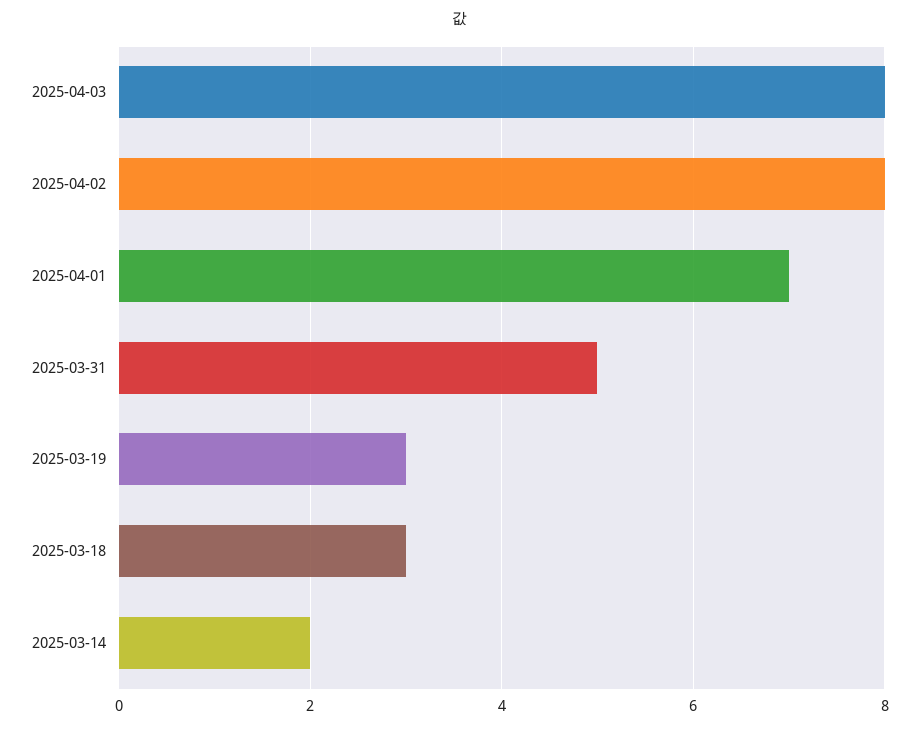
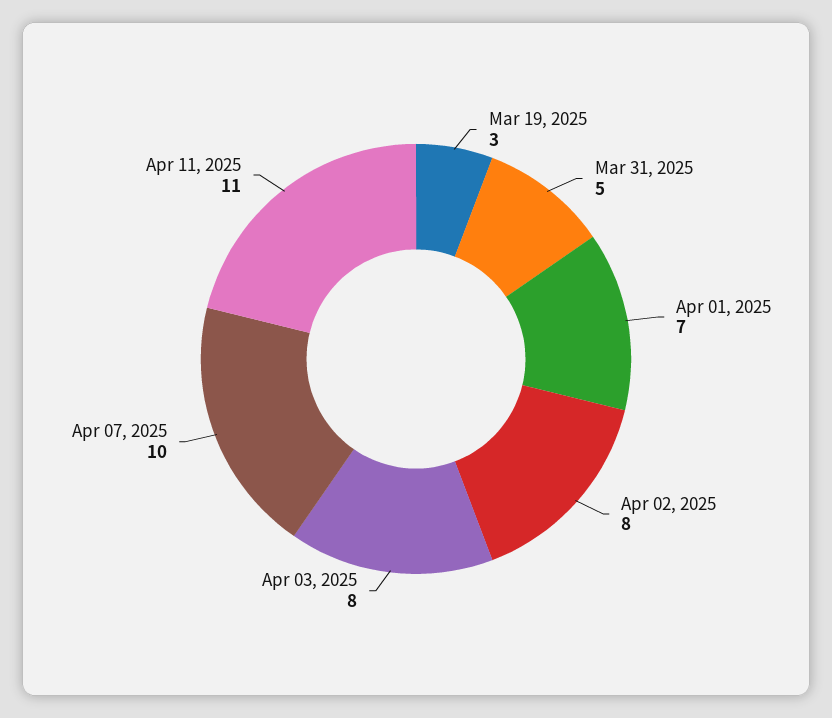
2025-03-18: 3 -> none
2025-03-14: 2 -> none
Apr 07, 2025: none -> 10
Apr 11, 2025: none -> 11

